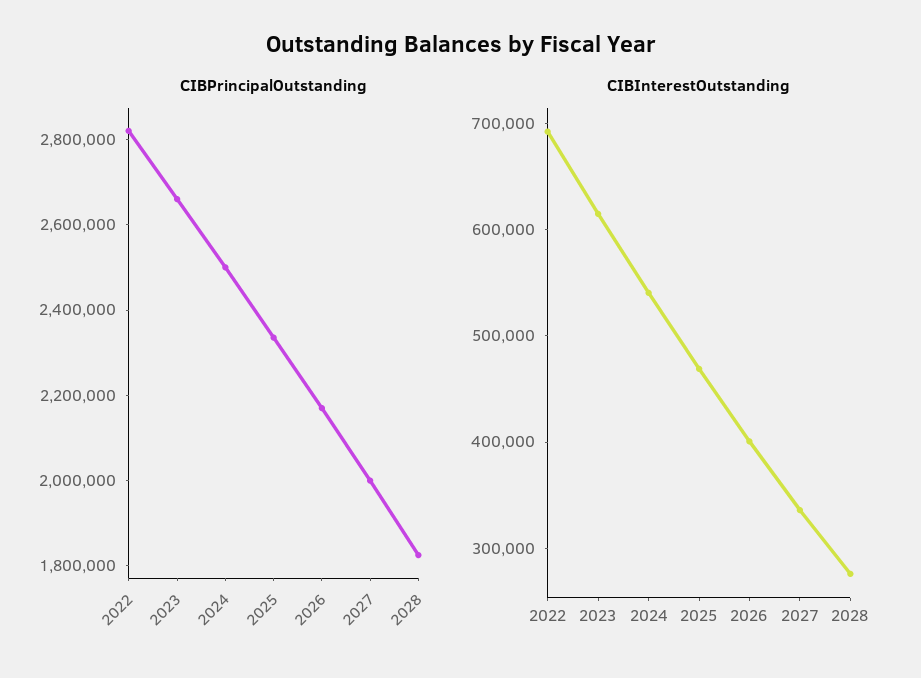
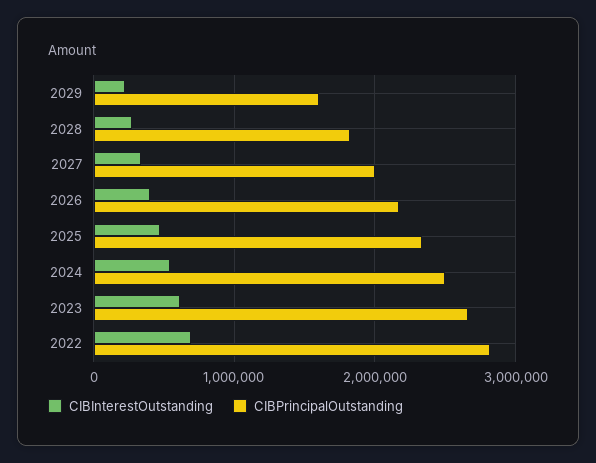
CIBInterestOutstanding, 2029: none -> 200000
CIBPrincipalOutstanding, 2029: none -> 1600000

